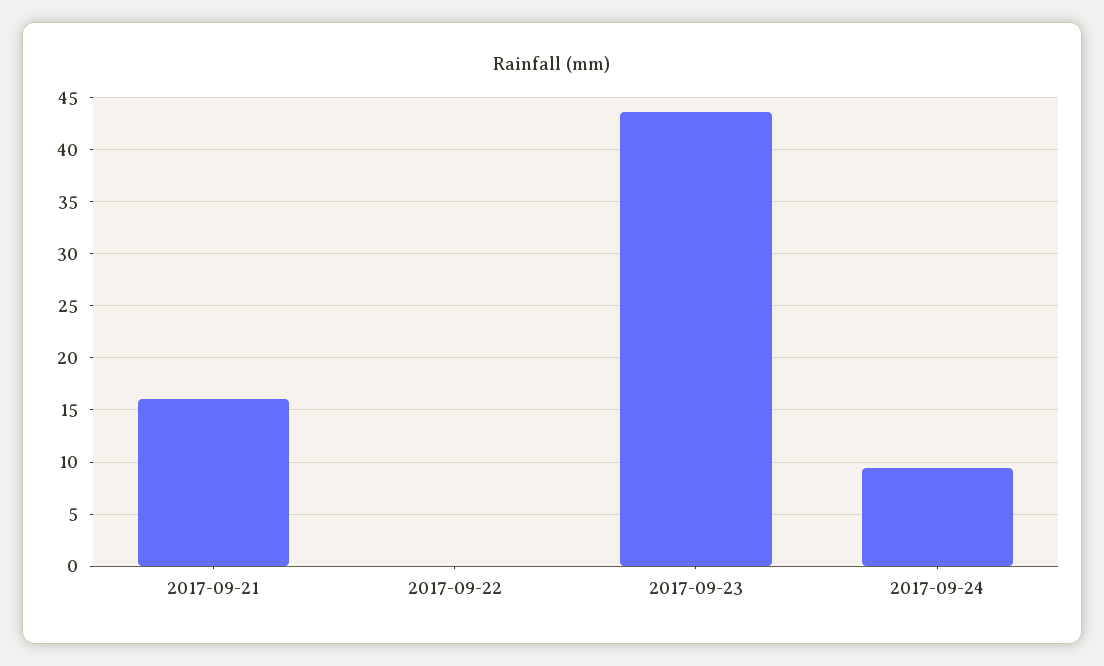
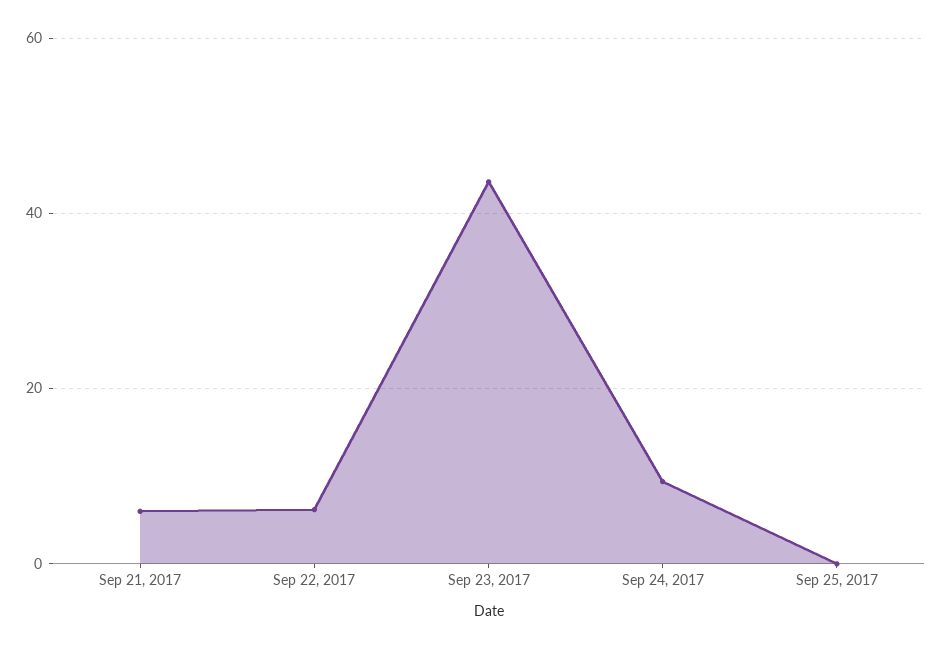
2017-09-21: 16 -> 6
2017-09-22: 0 -> 6
Sep 25, 2017: none -> 0

